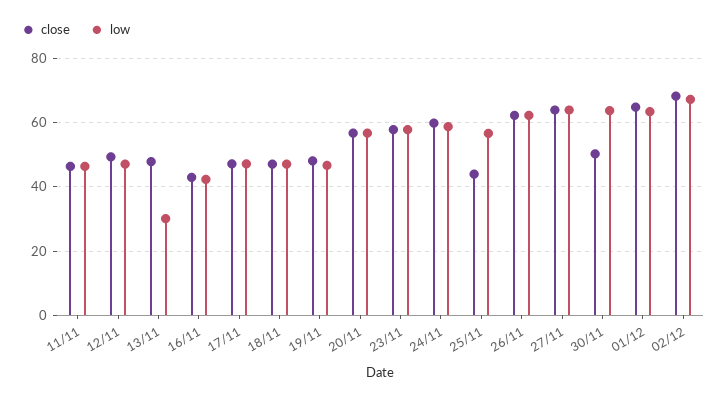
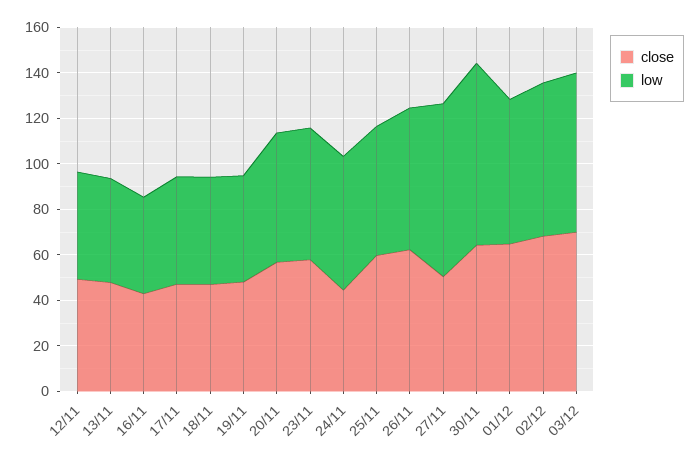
close, 11/11: 46 -> none
low, 11/11: 46 -> none
low, 13/11: 30 -> 45
close, 24/11: 60 -> 45
close, 25/11: 44 -> 60
close, 27/11: 64 -> 50
low, 27/11: 64 -> 75
close, 30/11: 50 -> 65
low, 30/11: 64 -> 80
close, 03/12: none -> 70
low, 03/12: none -> 70

